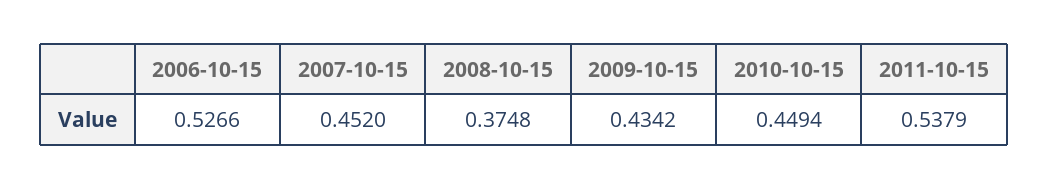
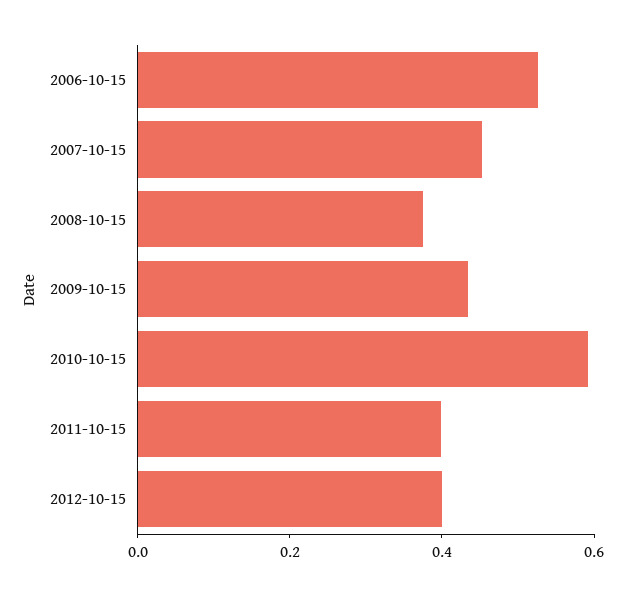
2010-10-15: 0.4494 -> 0.6
2011-10-15: 0.5379 -> 0.4
2012-10-15: none -> 0.4

